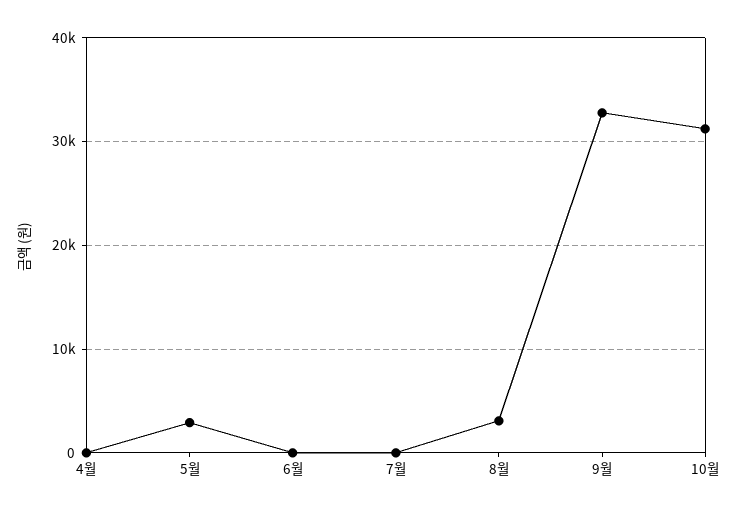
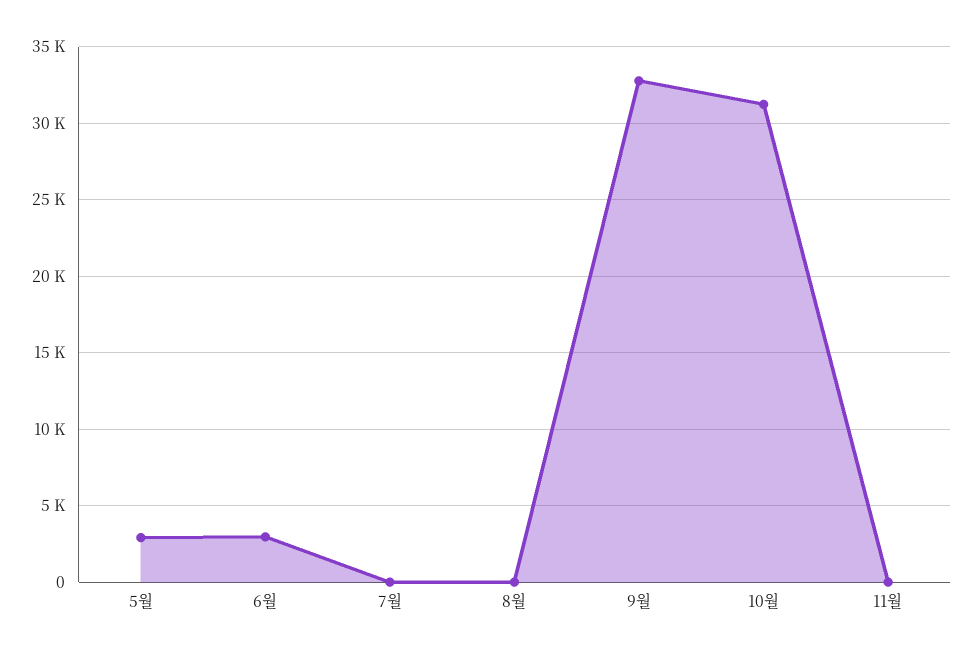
4월: 0 -> none
6월: 0 -> 3000
8월: 3000 -> 0
11월: none -> 0

